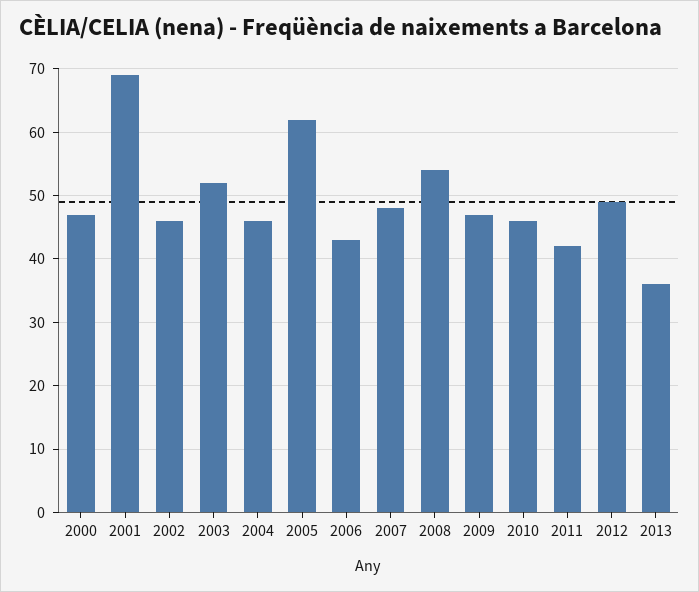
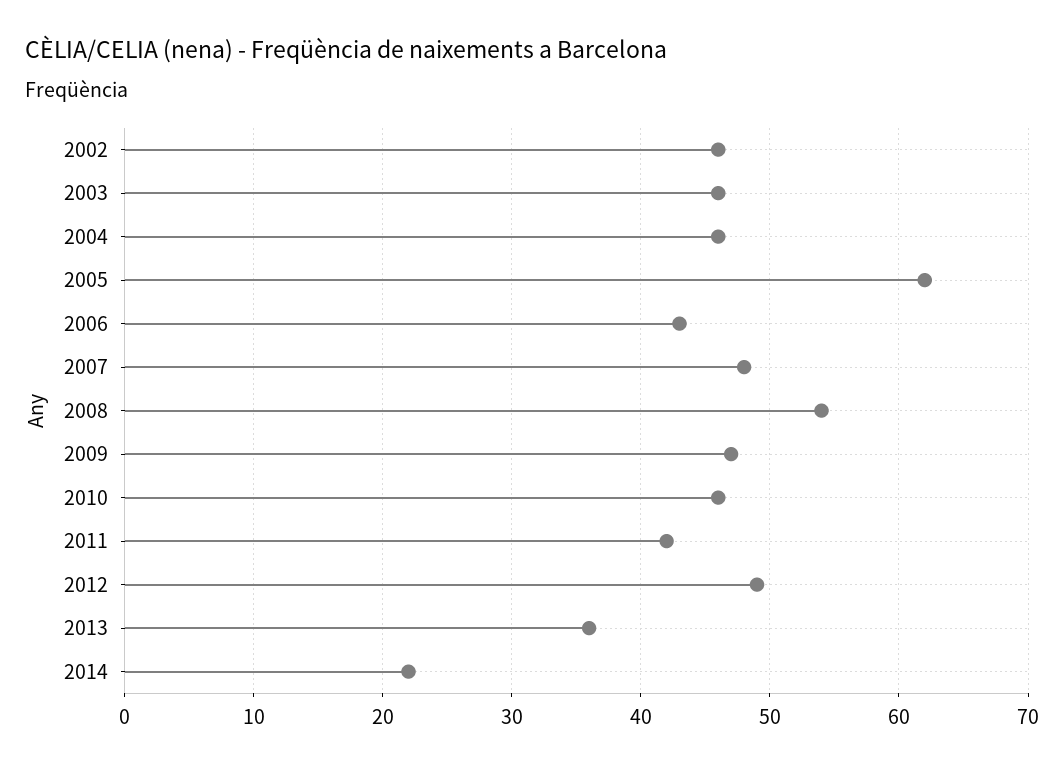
2000: 47 -> none
2001: 69 -> none
2003: 52 -> 46
2014: none -> 22

